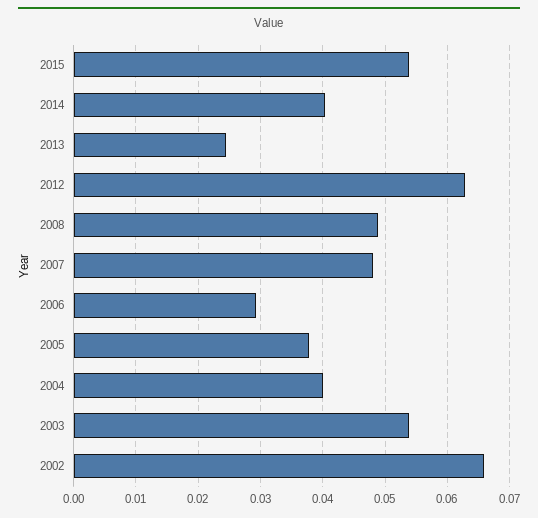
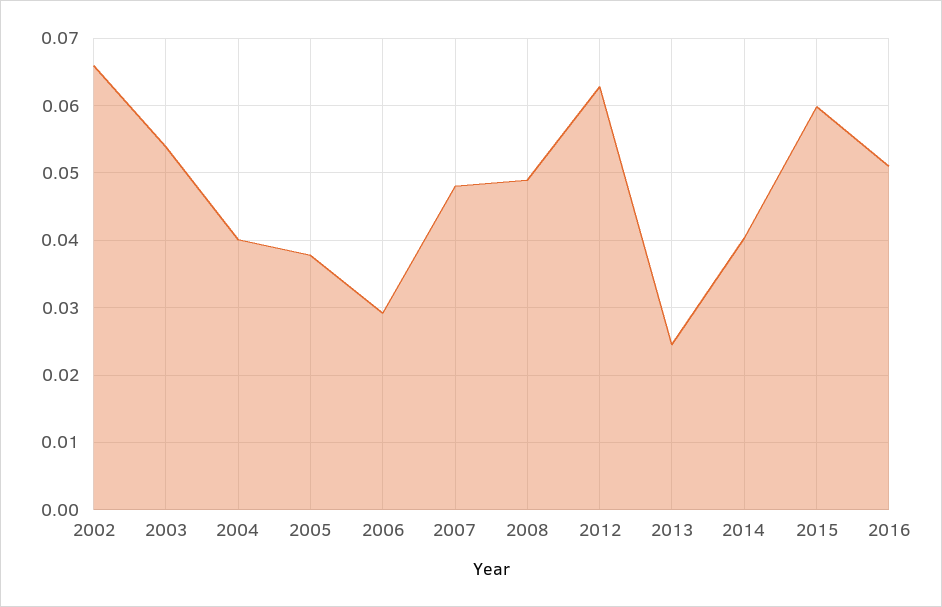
2015: 0.054 -> 0.06
2016: none -> 0.051

